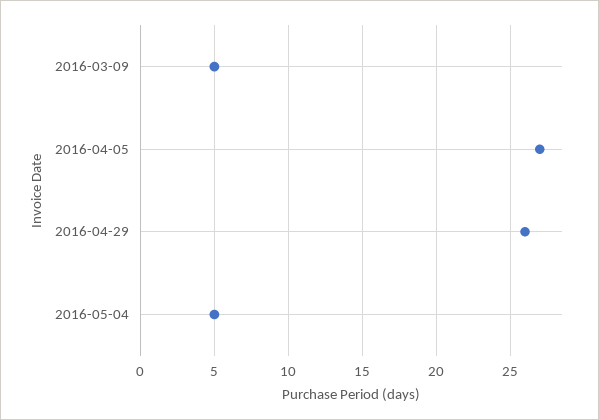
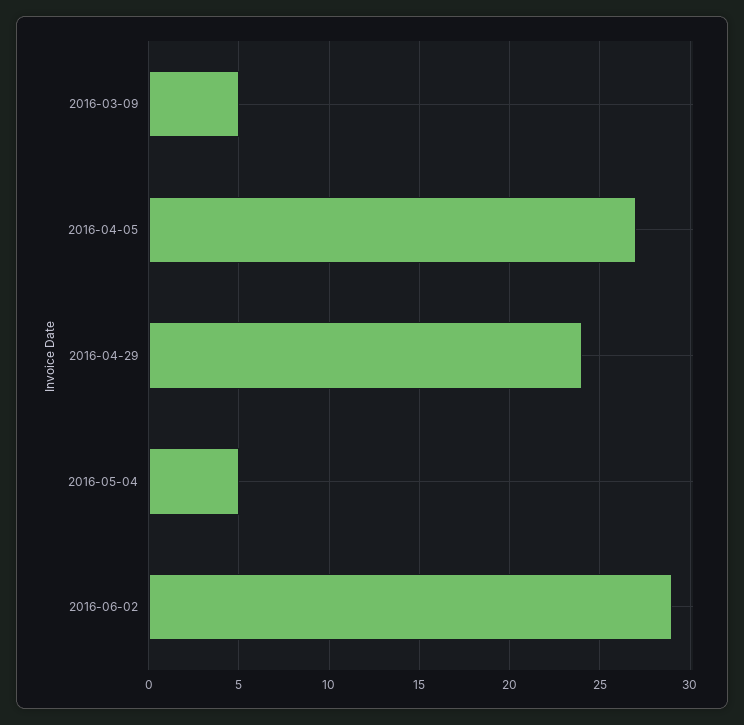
2016-04-29: 26 -> 24
2016-06-02: none -> 29

